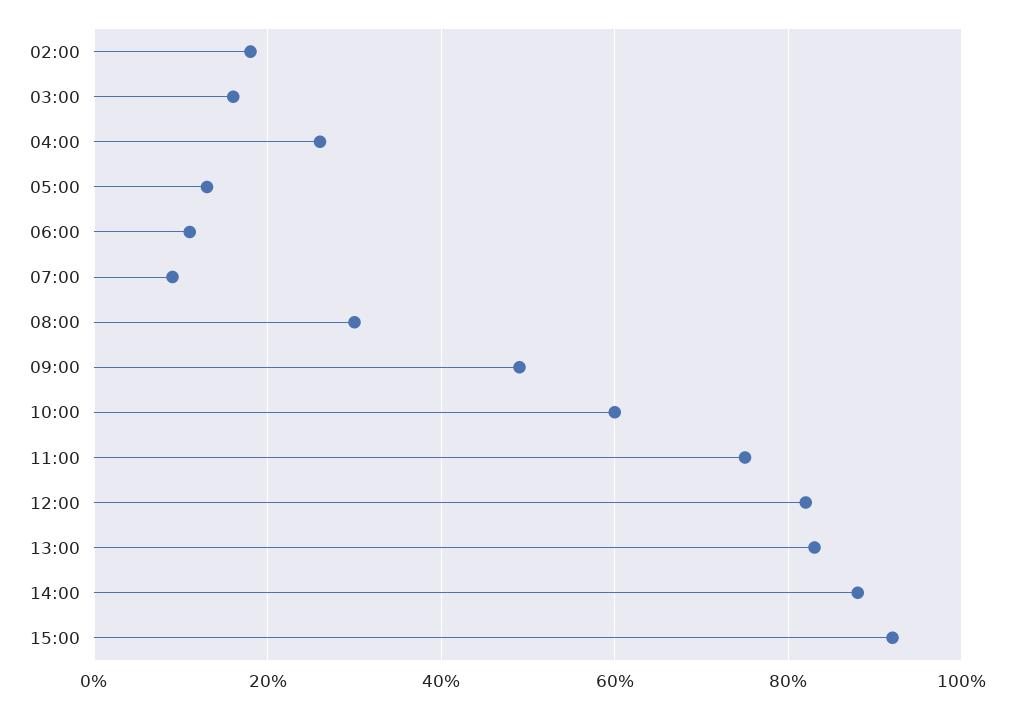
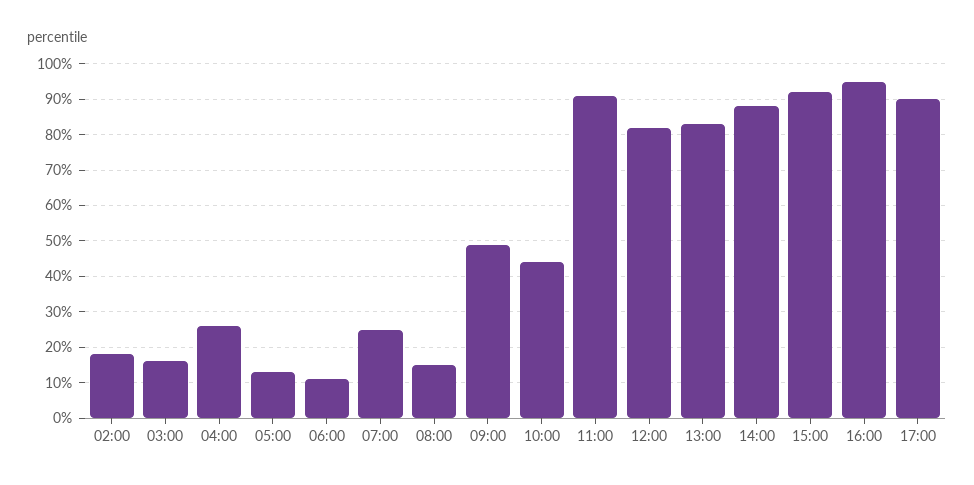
07:00: 10 -> 25
08:00: 30 -> 15
10:00: 60 -> 45
11:00: 75 -> 90
16:00: none -> 95
17:00: none -> 90

